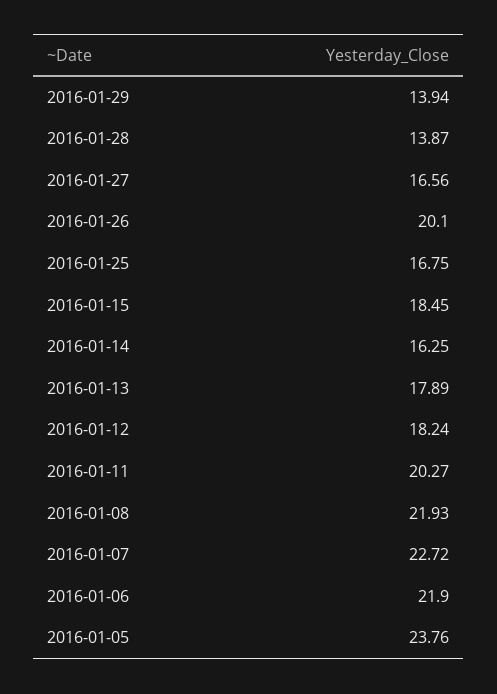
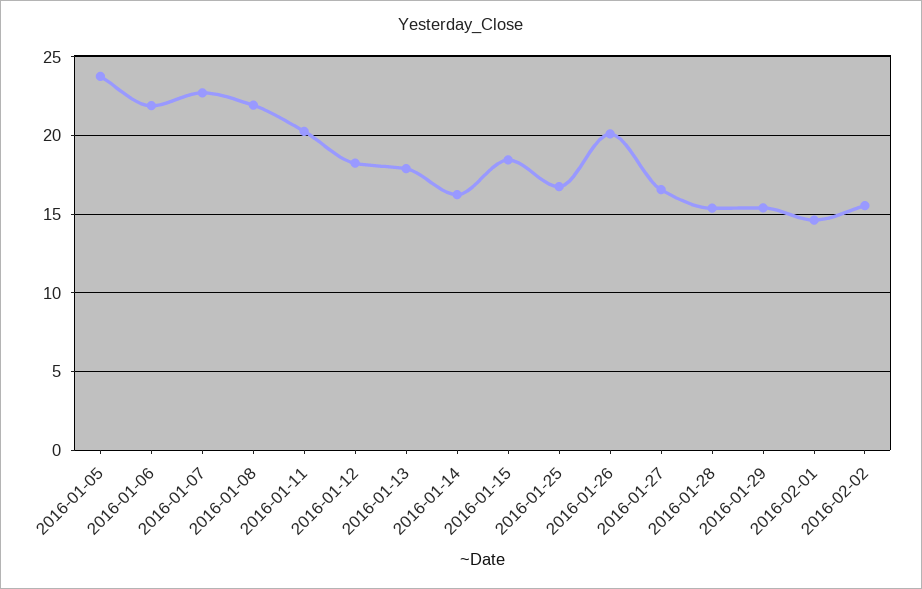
2016-01-29: 13.94 -> 15.5
2016-01-28: 13.87 -> 15.5
2016-02-01: none -> 14.5
2016-02-02: none -> 15.5

